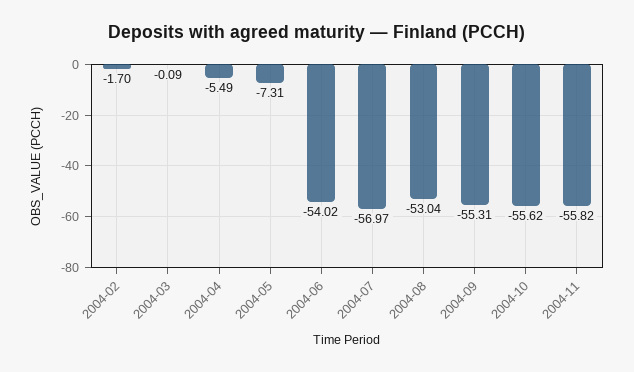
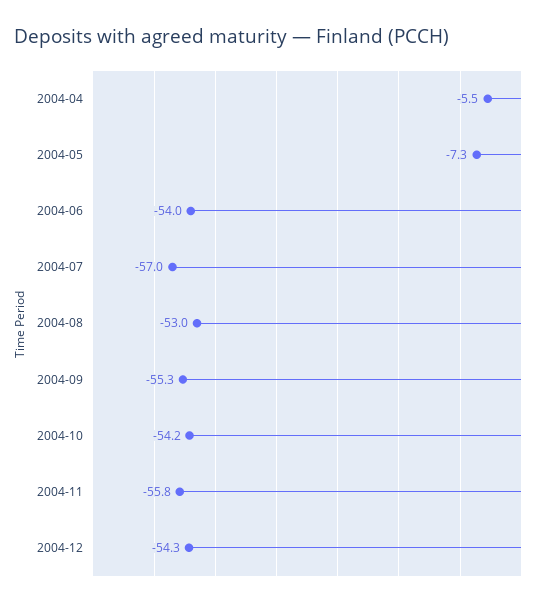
2004-02: -1.7 -> none
2004-03: -0.09 -> none
2004-10: -55.62 -> -54.2
2004-12: none -> -54.3

